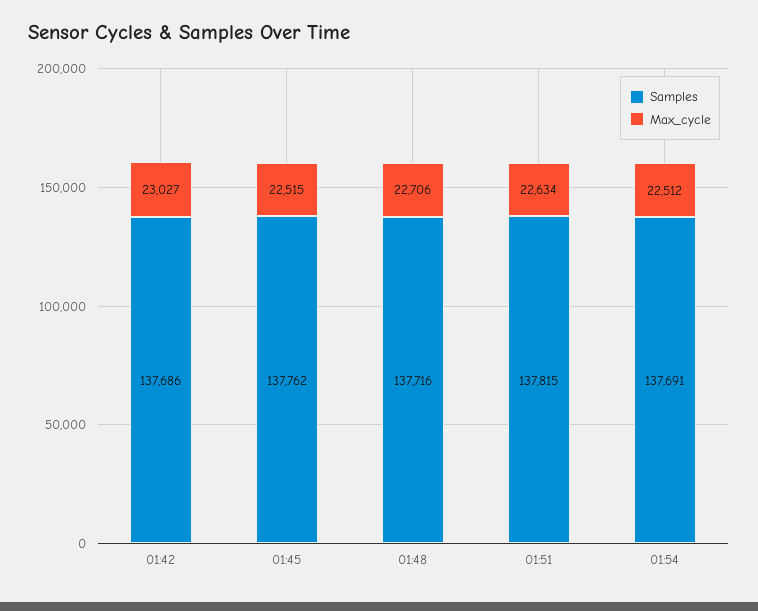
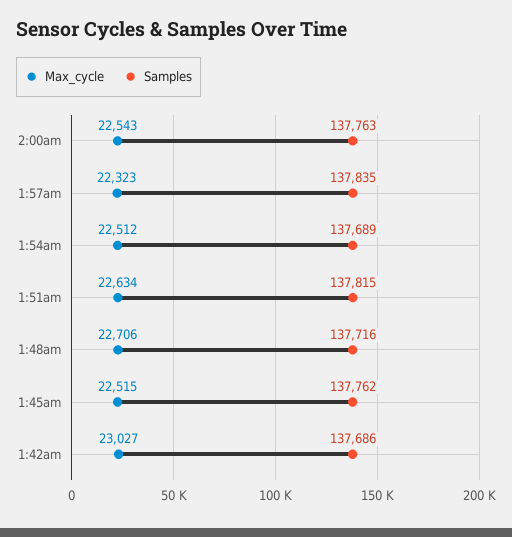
Samples, 01:54: 137691 -> 137689
Max_cycle, 2:00am: none -> 22543
Samples, 2:00am: none -> 137763
Max_cycle, 1:57am: none -> 22323
Samples, 1:57am: none -> 137835

